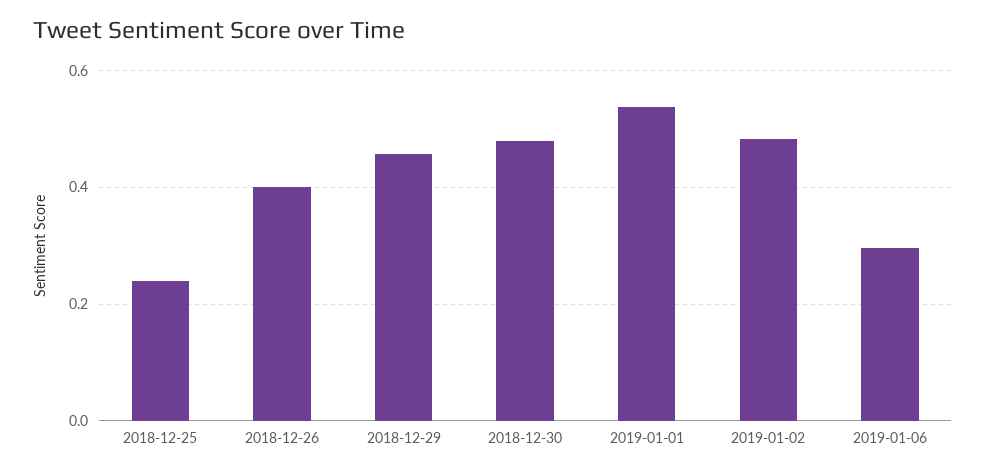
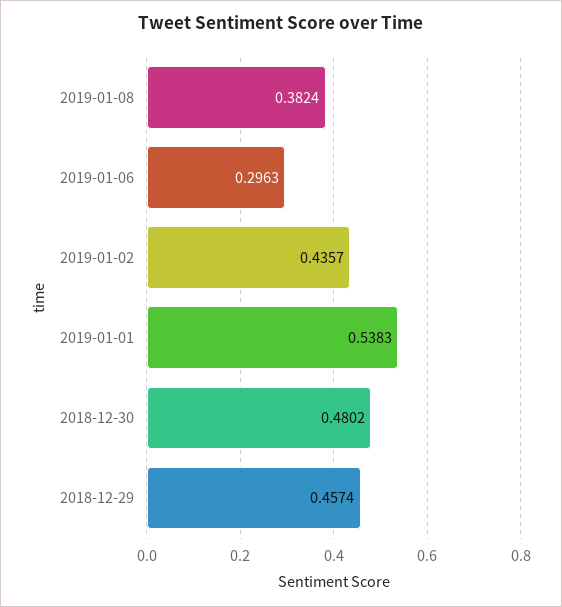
2018-12-25: 0.24 -> none
2018-12-26: 0.4 -> none
2019-01-02: 0.48 -> 0.4357
2019-01-08: none -> 0.3824

